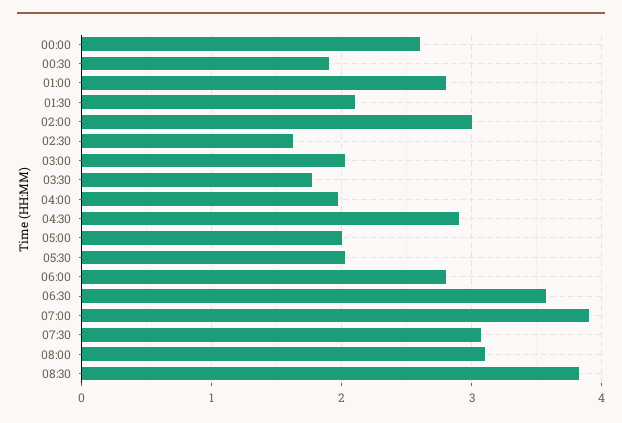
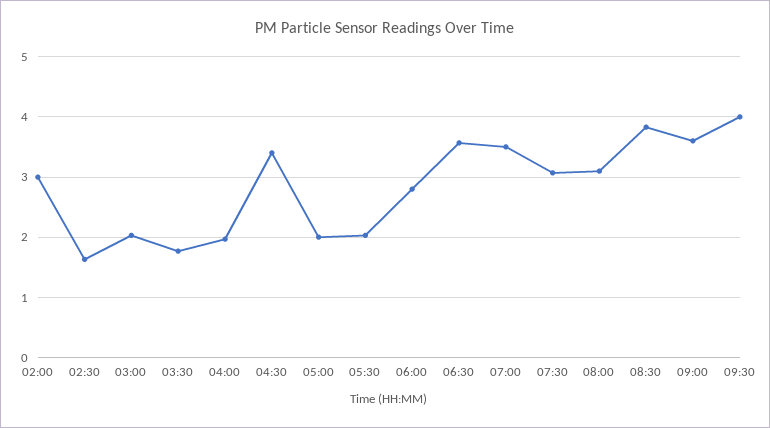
00:00: 2.6 -> none
00:30: 1.9 -> none
01:00: 2.8 -> none
01:30: 2.1 -> none
04:30: 2.9 -> 3.4
07:00: 3.9 -> 3.5
09:00: none -> 3.6
09:30: none -> 4

